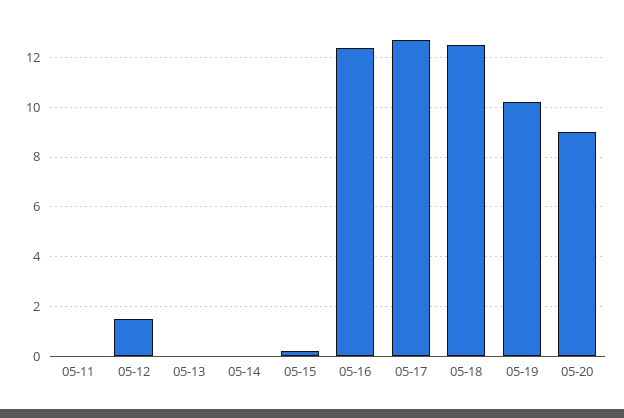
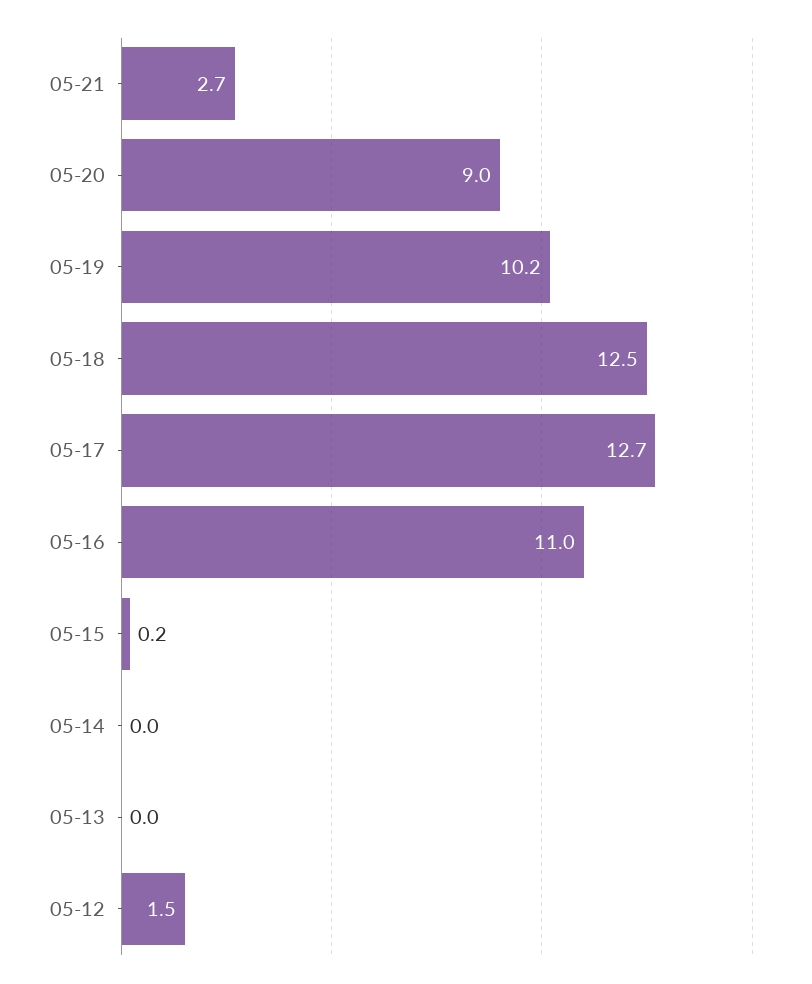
05-11: 0 -> none
05-16: 12.5 -> 11
05-21: none -> 2.7

